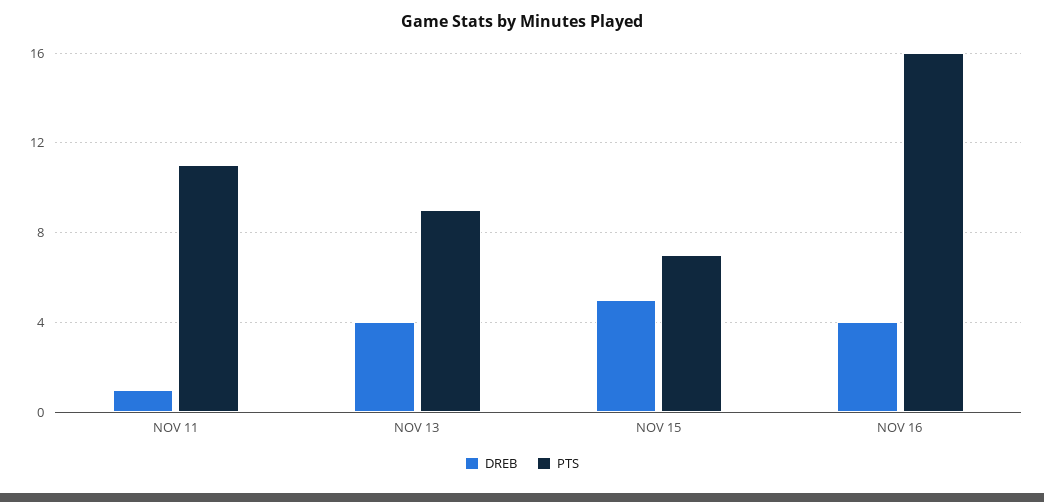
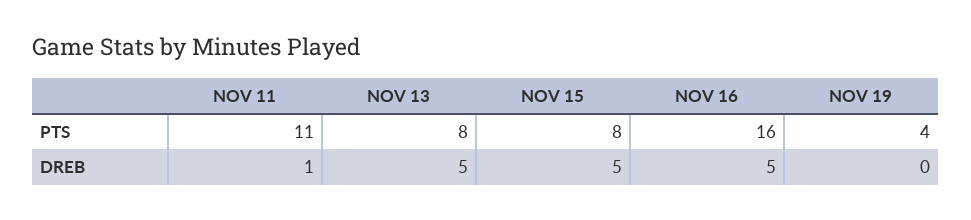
DREB, NOV 13: 4 -> 5
PTS, NOV 13: 9 -> 8
PTS, NOV 15: 7 -> 8
DREB, NOV 16: 4 -> 5
PTS, NOV 19: none -> 4
DREB, NOV 19: none -> 0

